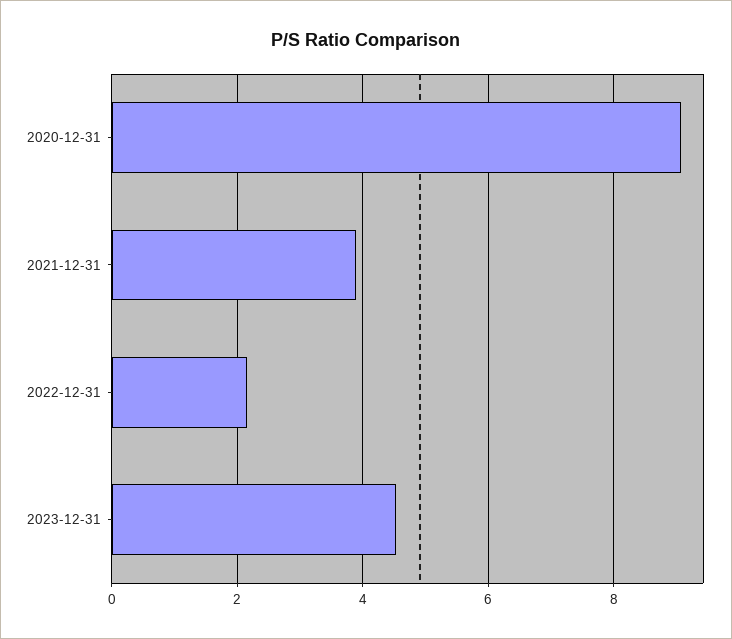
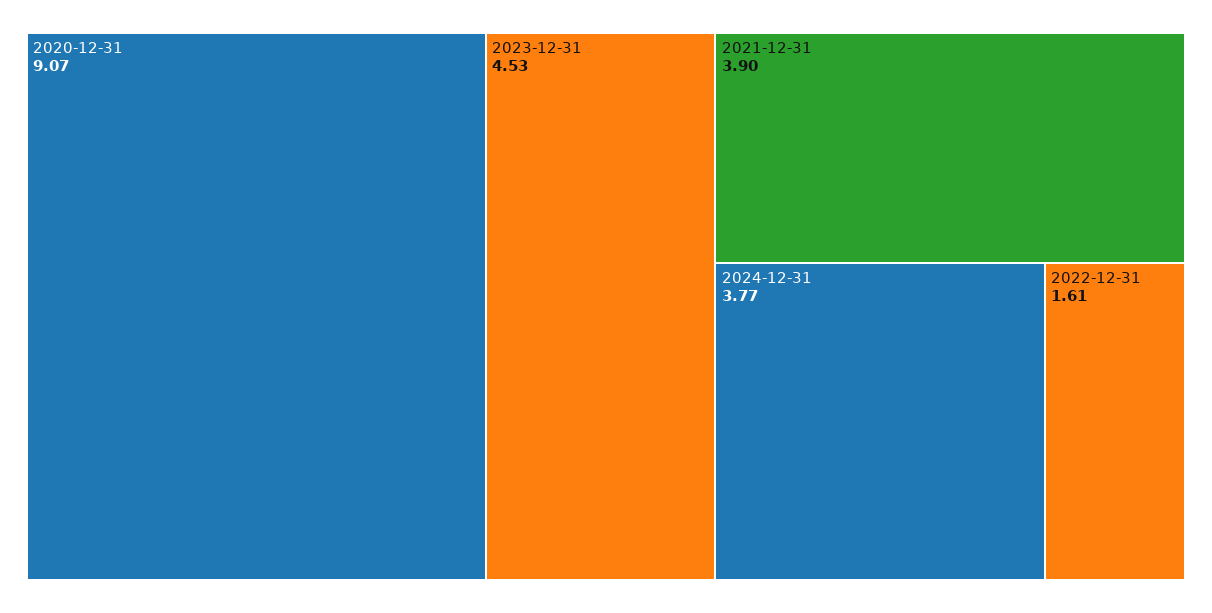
2022-12-31: 2.2 -> 1.61
2024-12-31: none -> 3.77

